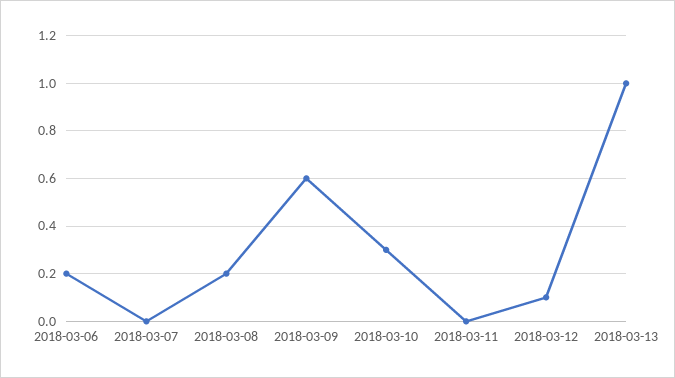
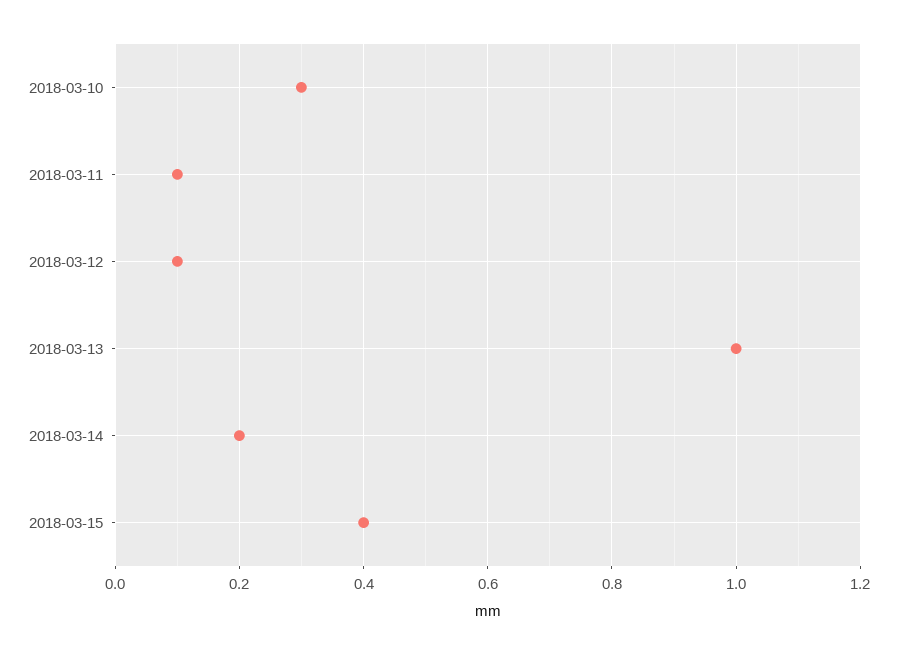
2018-03-06: 0.2 -> none
2018-03-07: 0 -> none
2018-03-08: 0.2 -> none
2018-03-09: 0.6 -> none
2018-03-11: 0 -> 0.1
2018-03-14: none -> 0.2
2018-03-15: none -> 0.4

